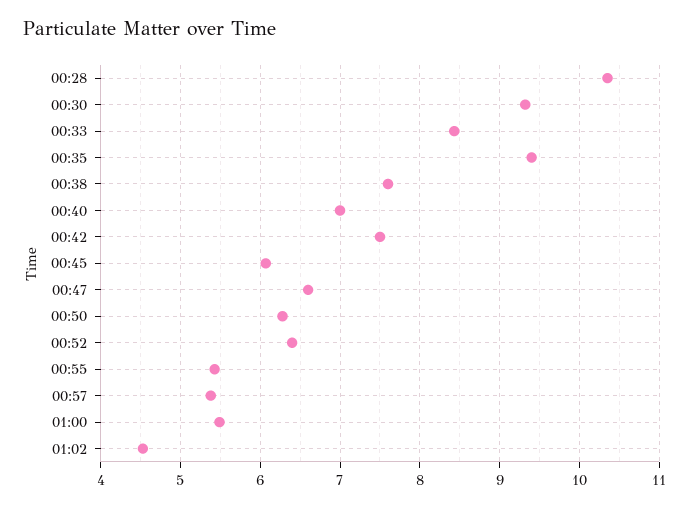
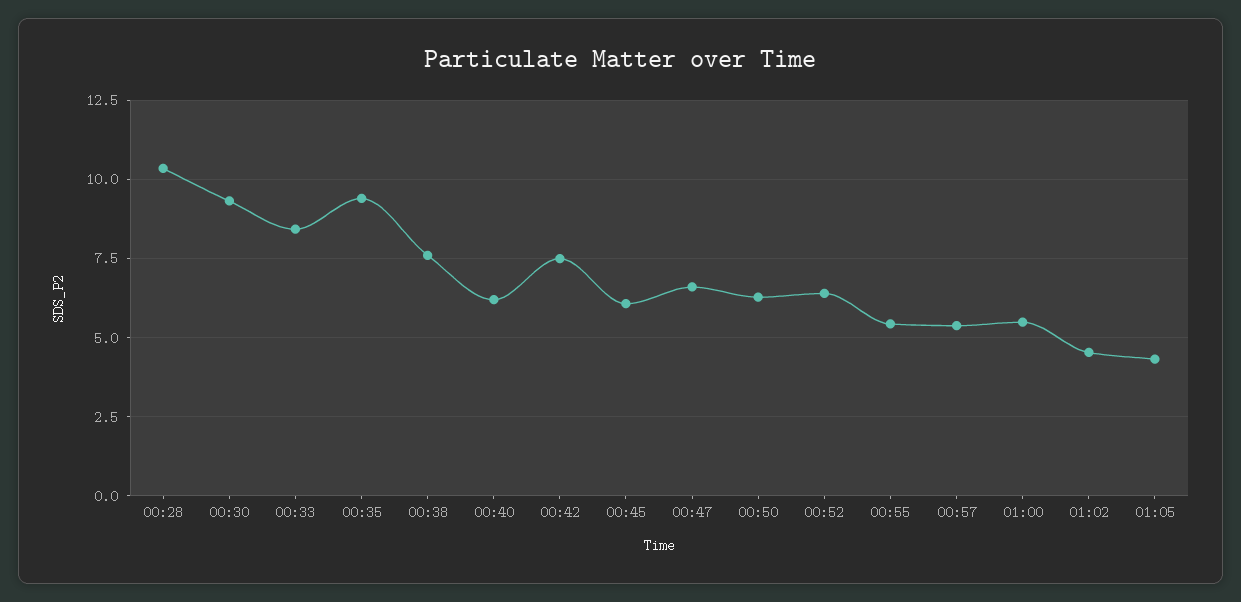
00:40: 7 -> 6.25
01:05: none -> 4.25

